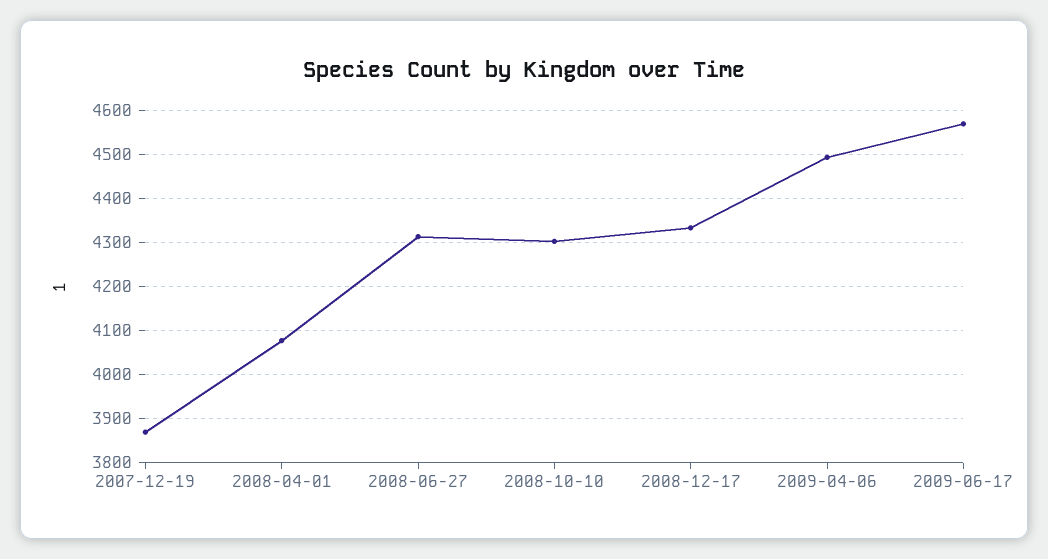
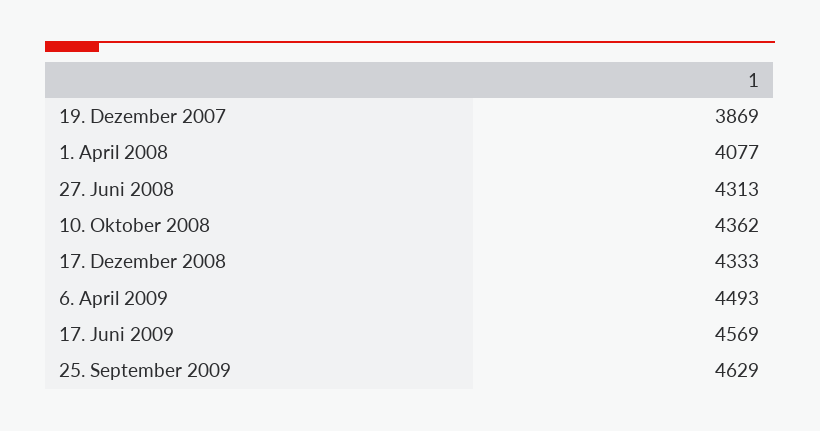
2008-10-10: 4300 -> 4362
25. September 2009: none -> 4629

